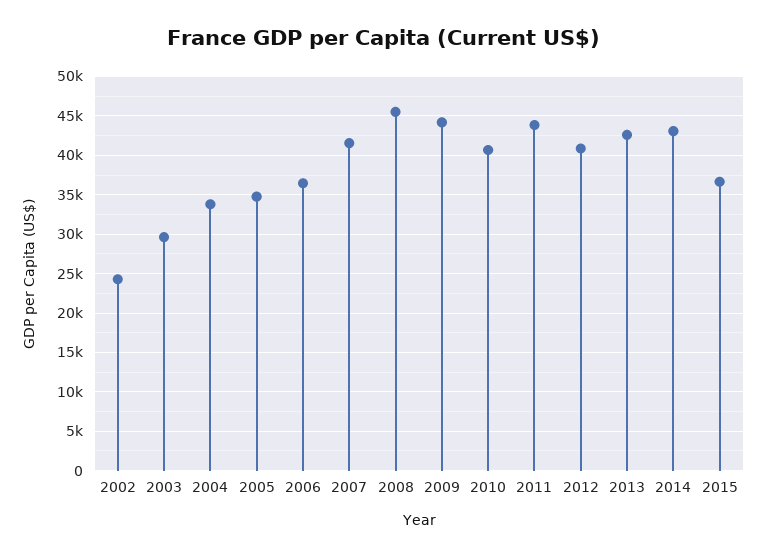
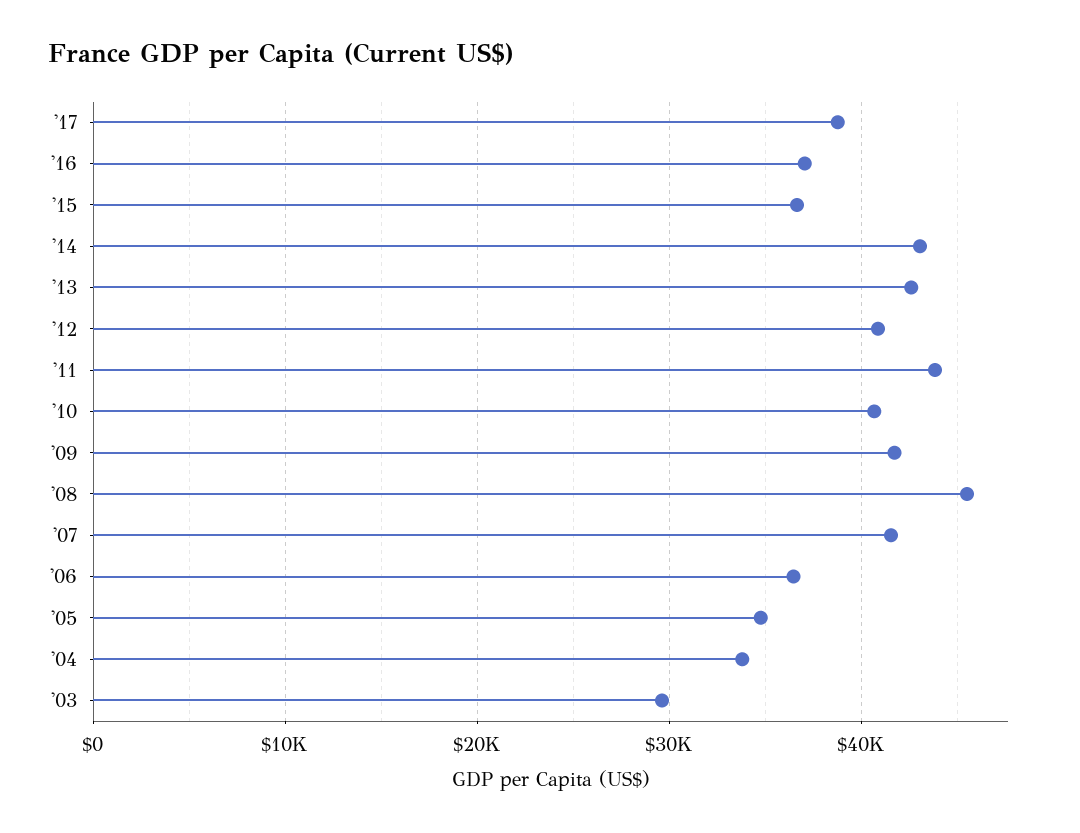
2002: 24000 -> none
2009: 44000 -> 42000
'17: none -> 39000
'16: none -> 37000

